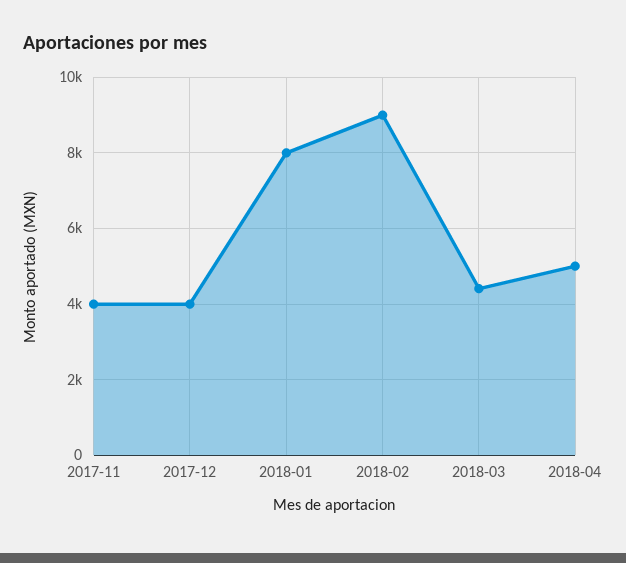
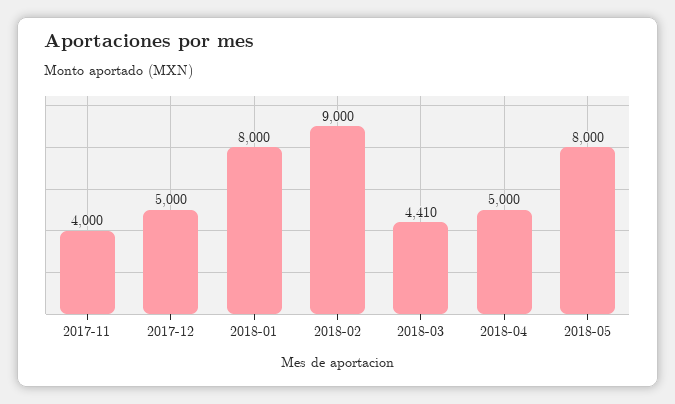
2017-12: 4000 -> 5000
2018-05: none -> 8000

